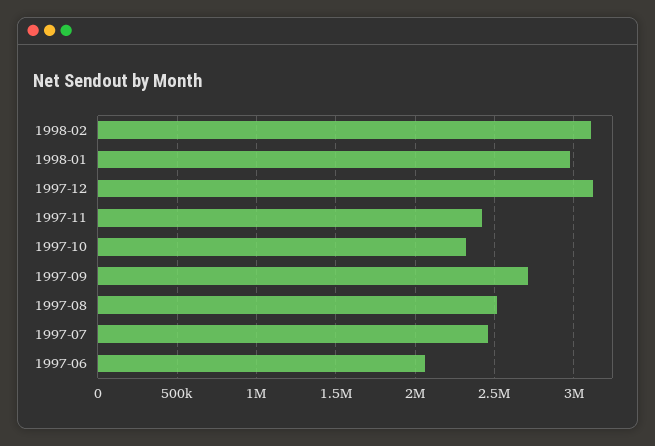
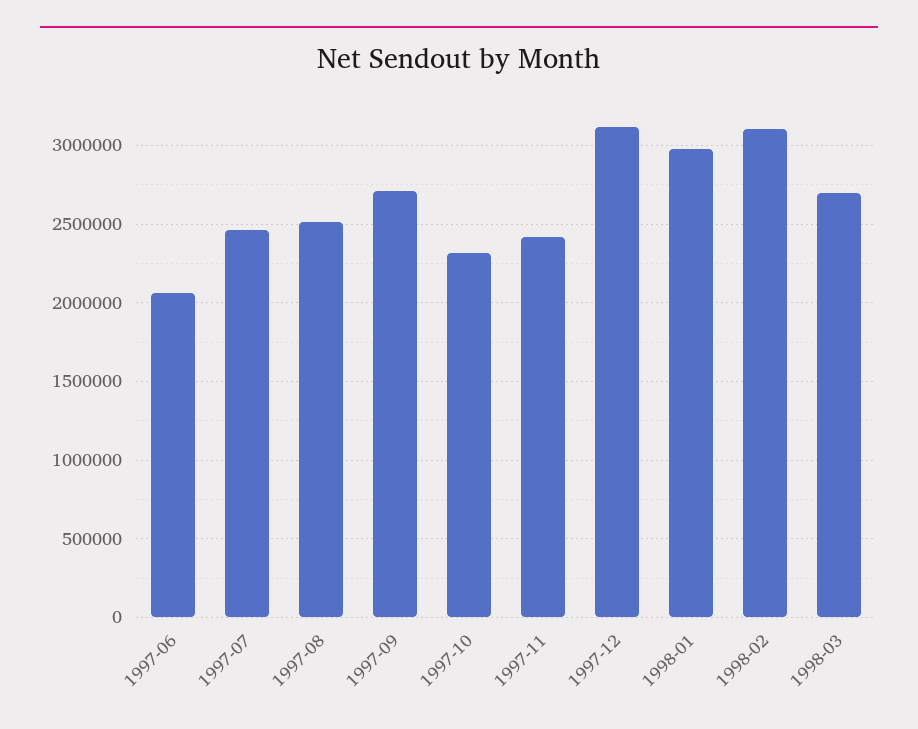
1998-03: none -> 2700000

